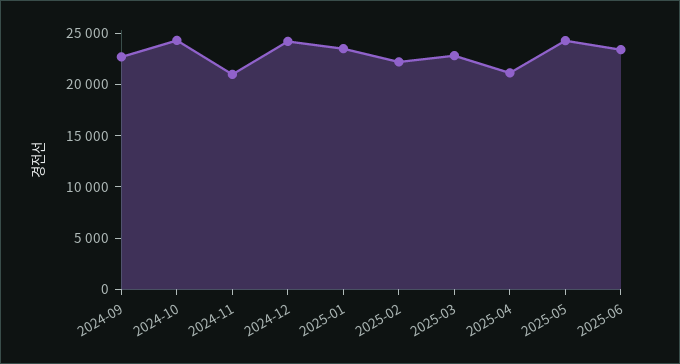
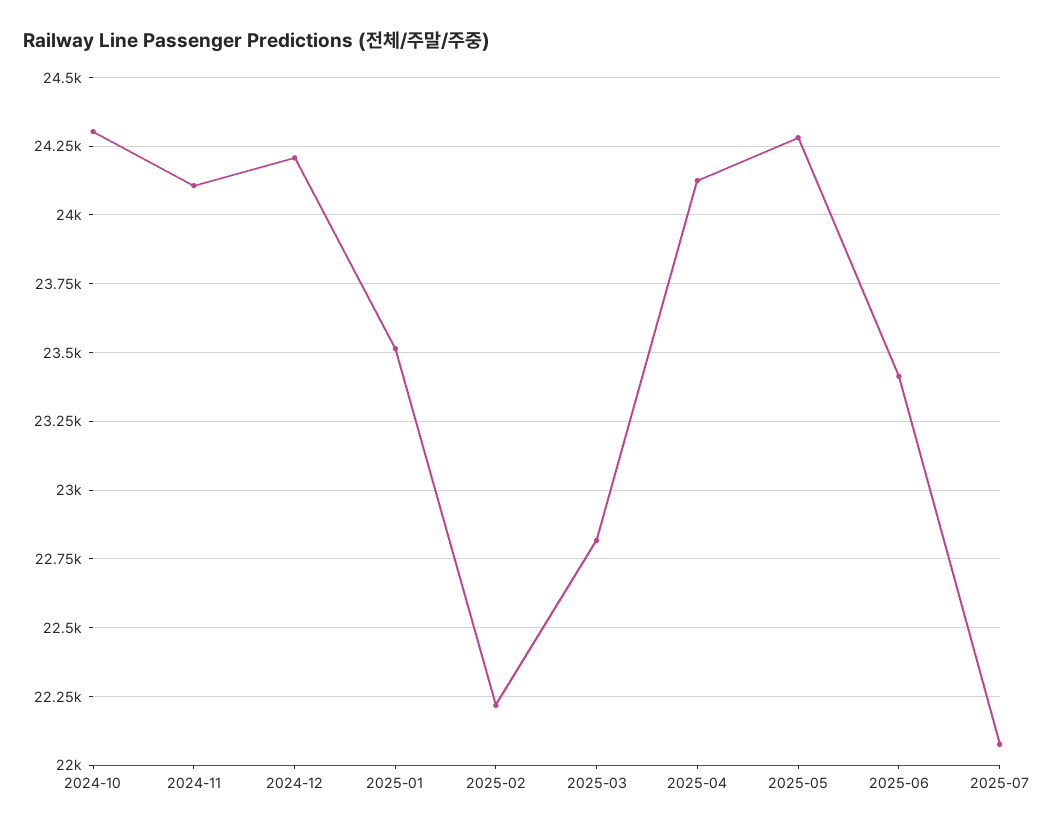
2024-09: 23000 -> none
2024-11: 21000 -> 24100
2025-04: 21000 -> 24125
2025-07: none -> 22075

